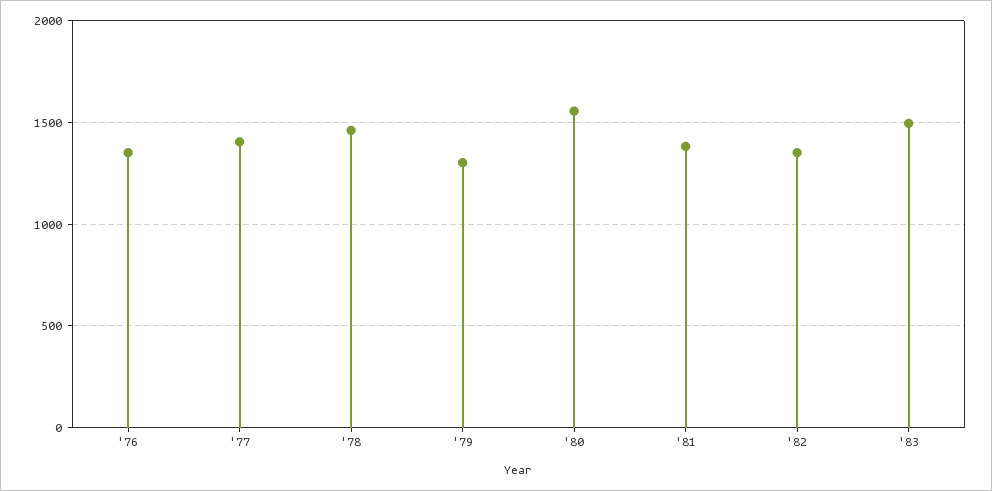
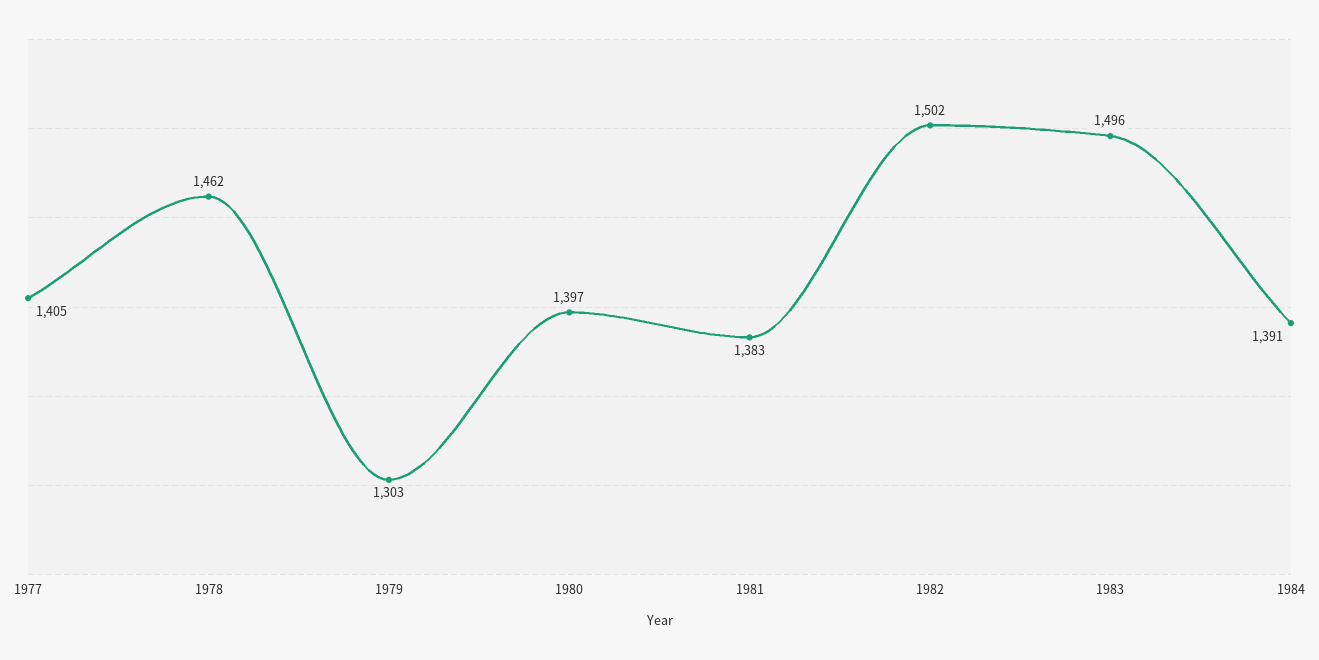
'76: 1350 -> none
'80: 1550 -> 1397
'82: 1350 -> 1502
1984: none -> 1391

